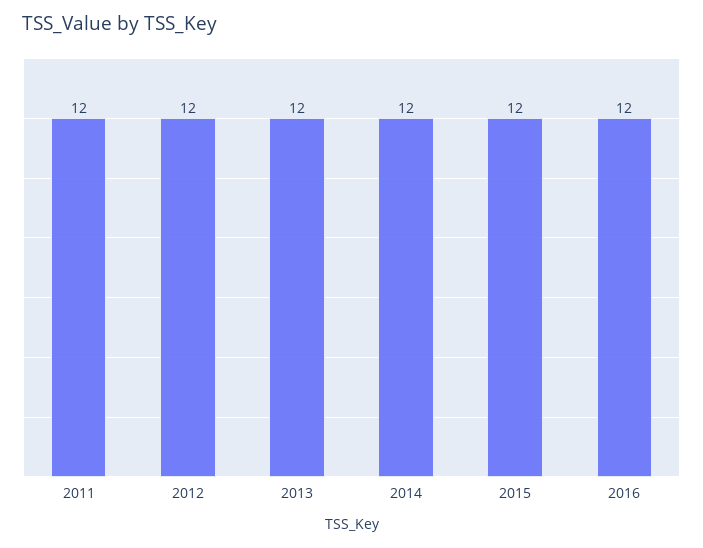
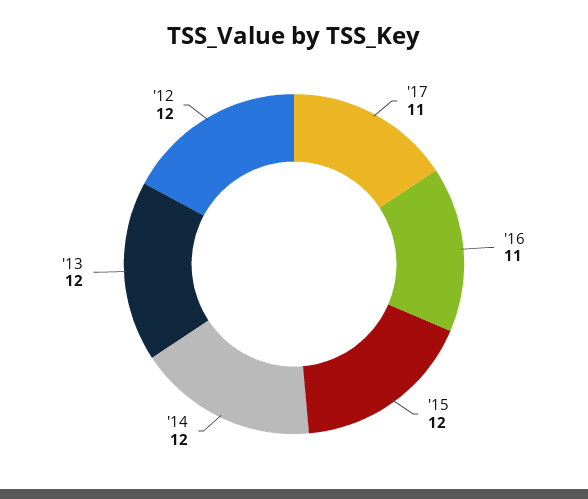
2011: 12 -> none
2016: 12 -> 11
'17: none -> 11

